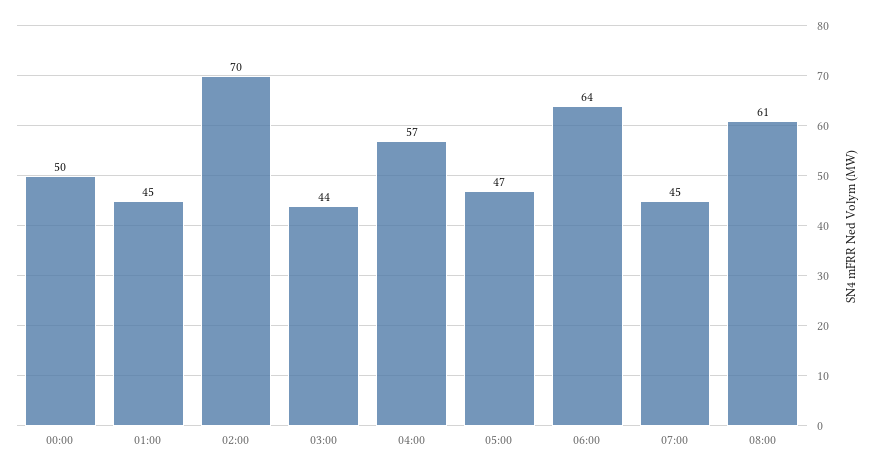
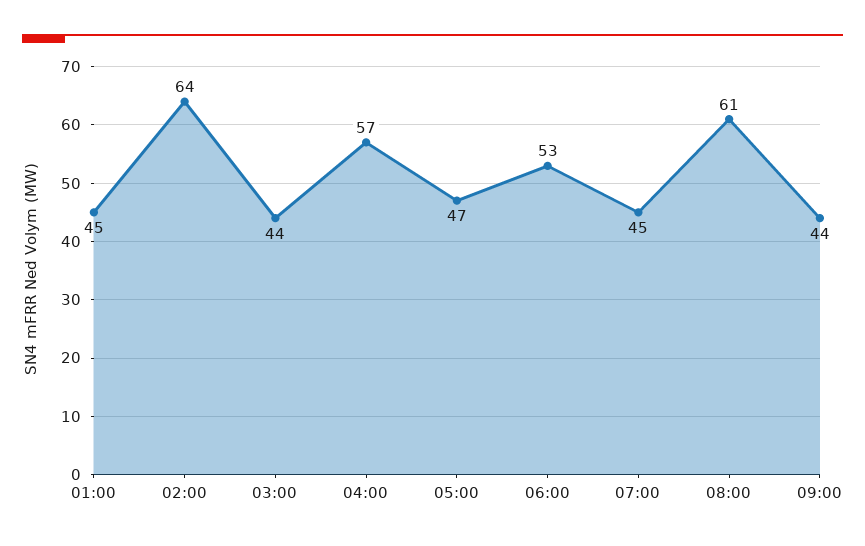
00:00: 50 -> none
02:00: 70 -> 64
06:00: 64 -> 53
09:00: none -> 44

